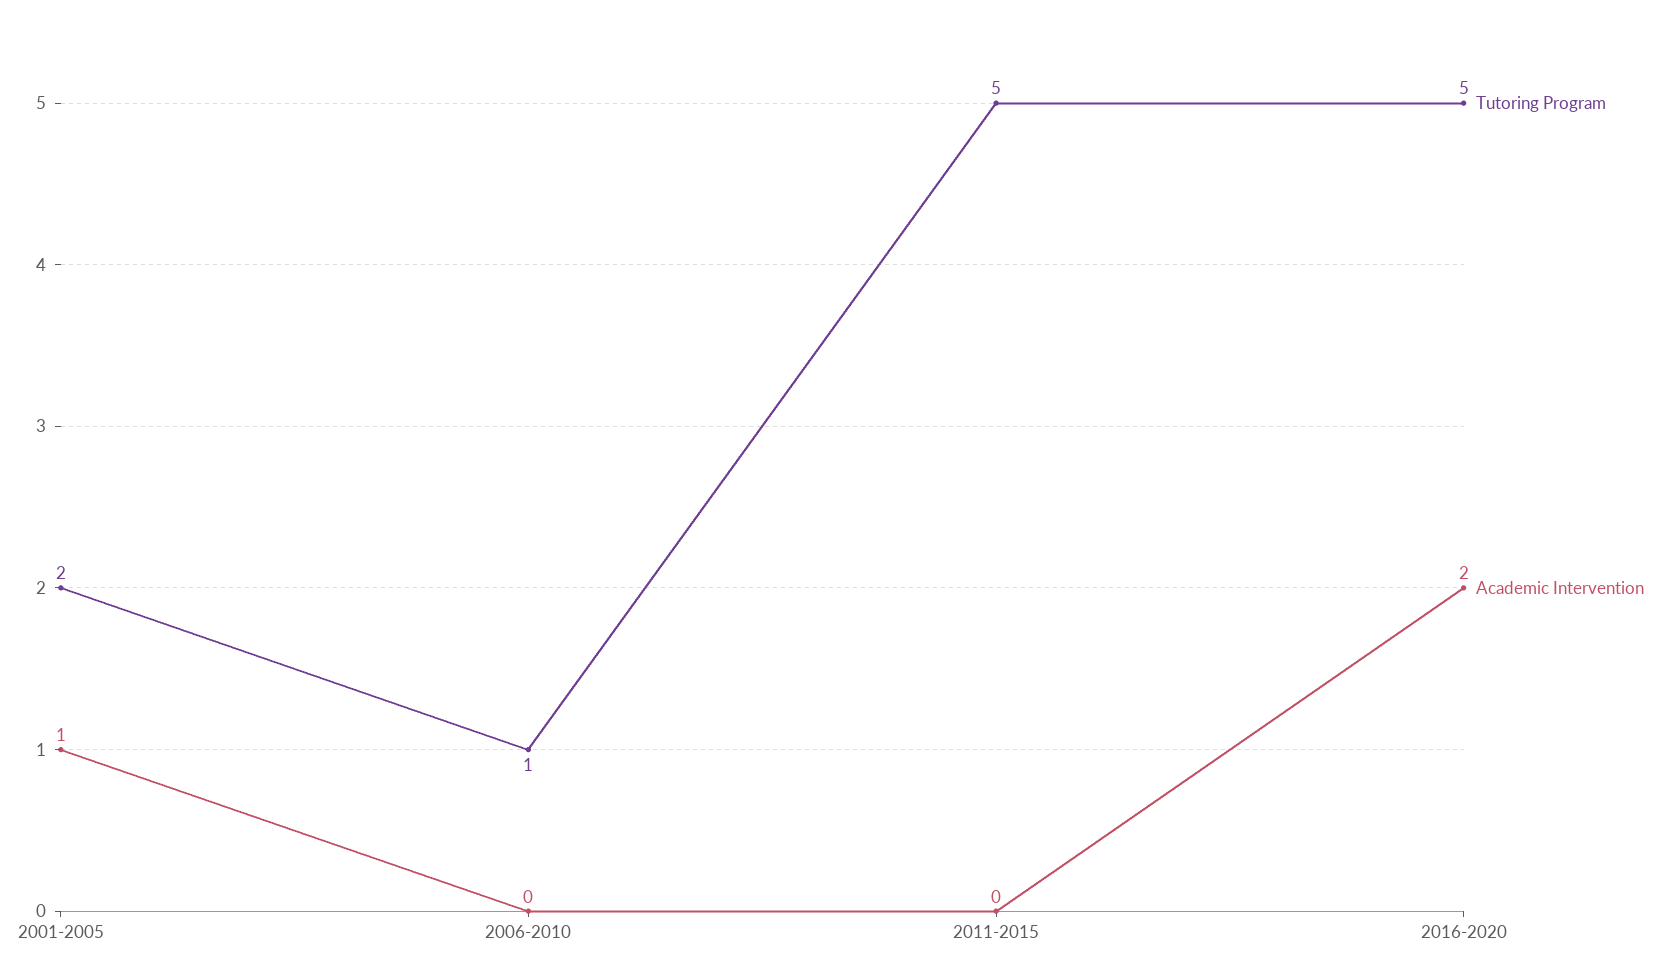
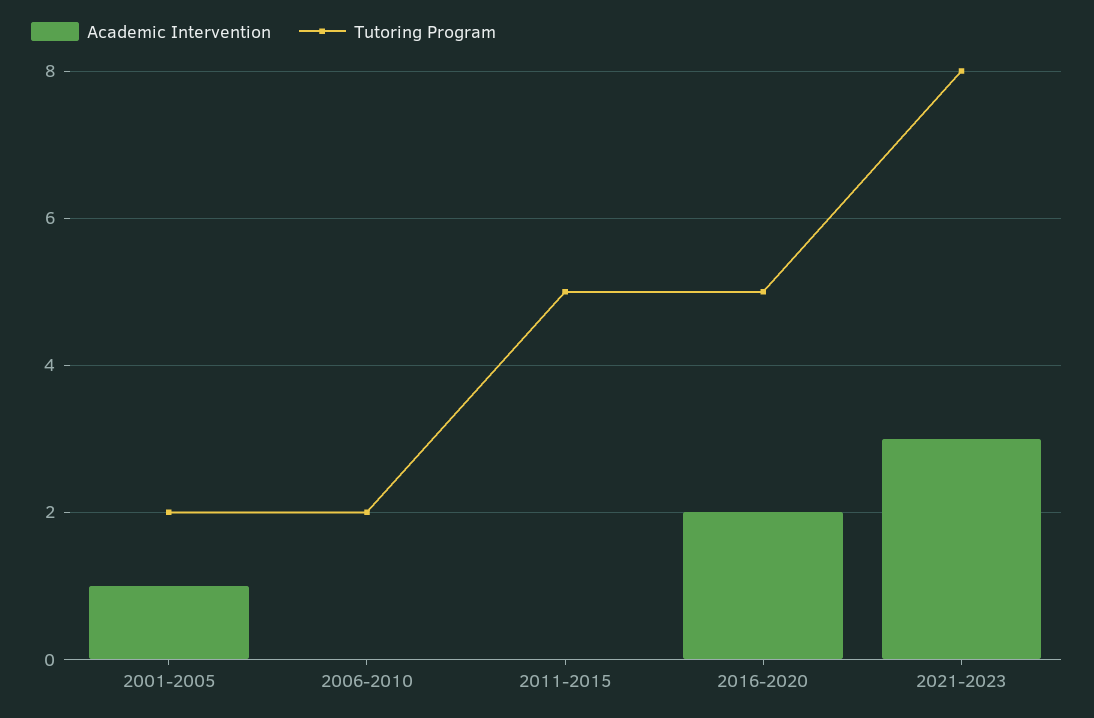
Tutoring Program, 2006-2010: 1 -> 2
Academic Intervention, 2021-2023: none -> 3
Tutoring Program, 2021-2023: none -> 8

